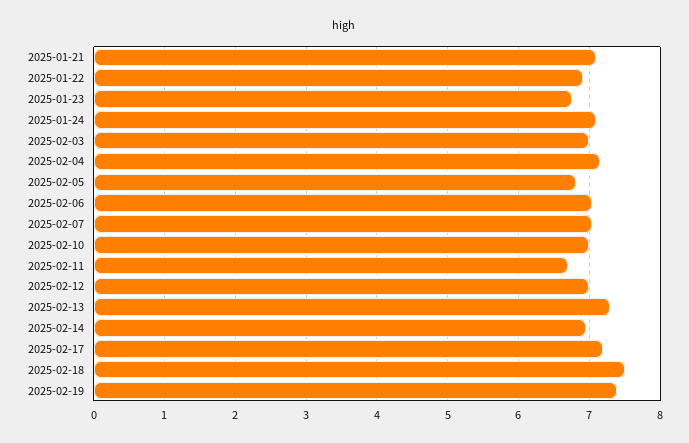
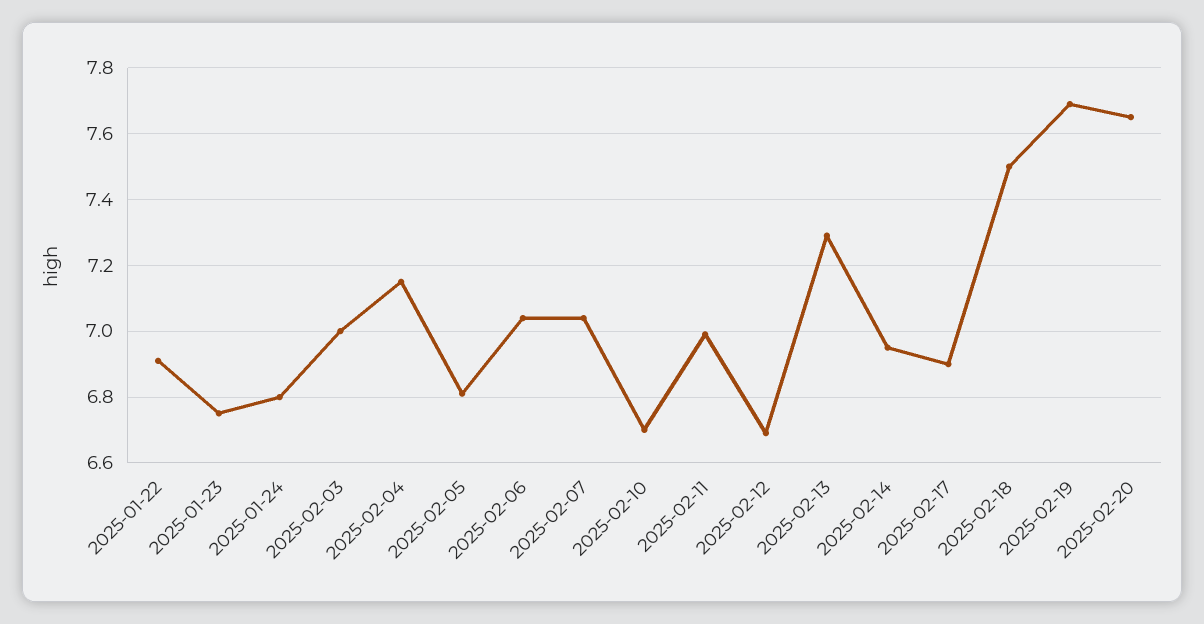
2025-01-21: 7.1 -> none
2025-01-24: 7.1 -> 6.8
2025-02-10: 7 -> 6.7
2025-02-11: 6.7 -> 7
2025-02-12: 7 -> 6.7
2025-02-17: 7.2 -> 6.9
2025-02-19: 7.4 -> 7.7
2025-02-20: none -> 7.65

